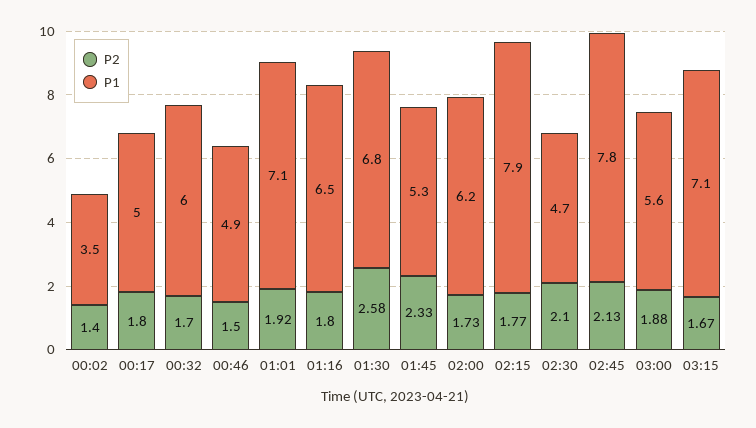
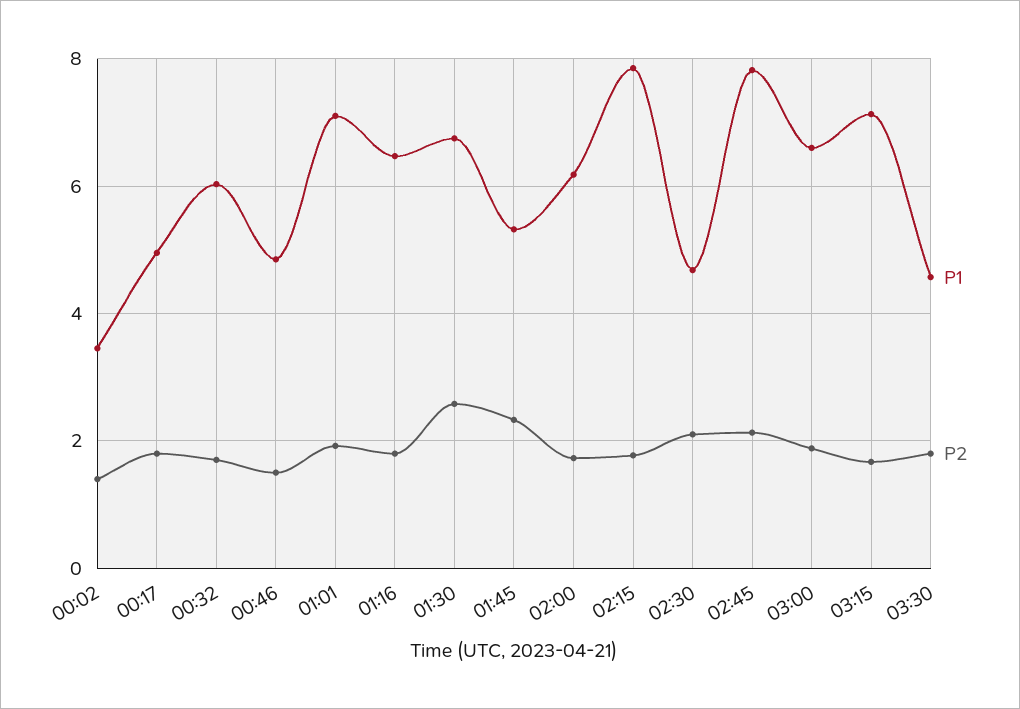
P1, 03:00: 5.6 -> 6.6
P1, 03:30: none -> 4.6
P2, 03:30: none -> 1.8

